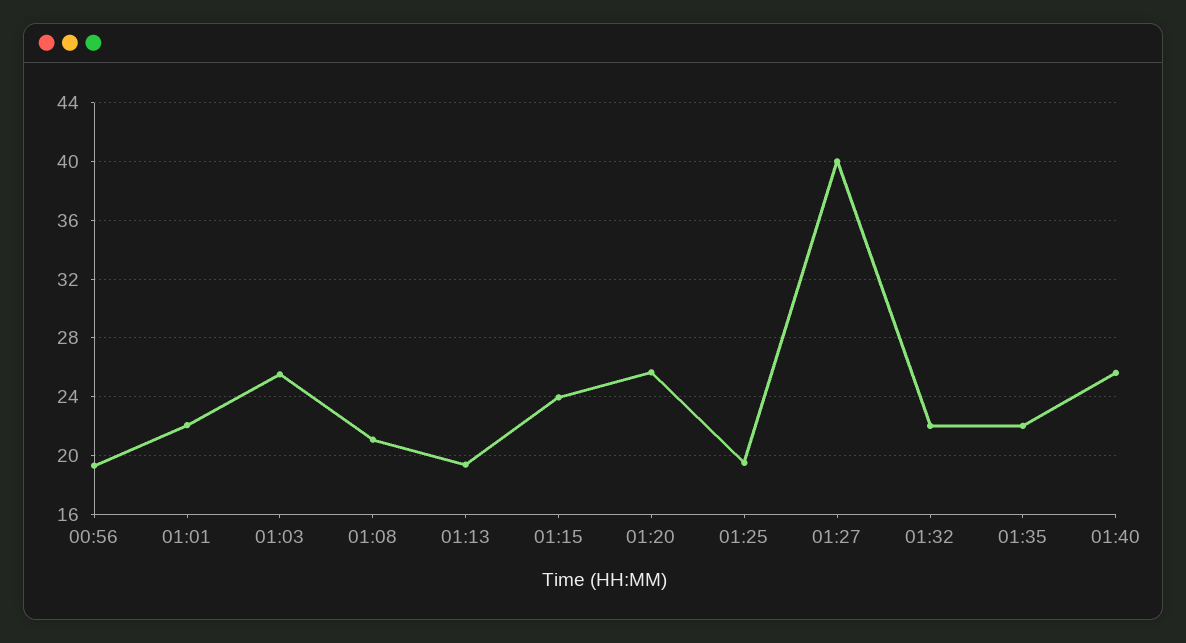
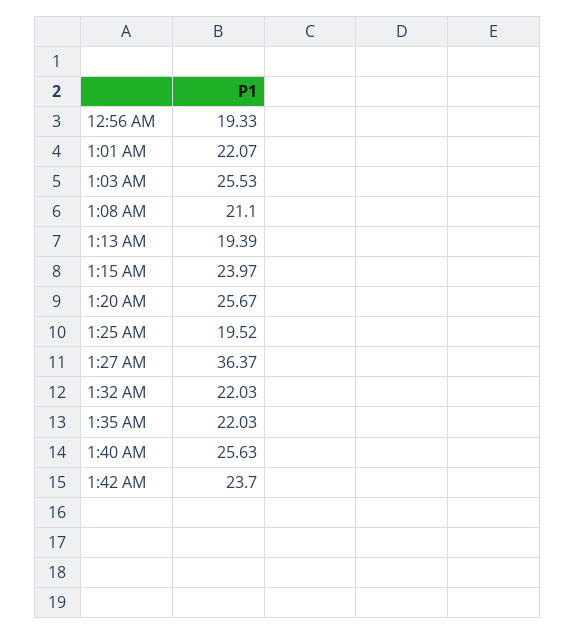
01:27: 40 -> 36.37
1:42 AM: none -> 23.7

